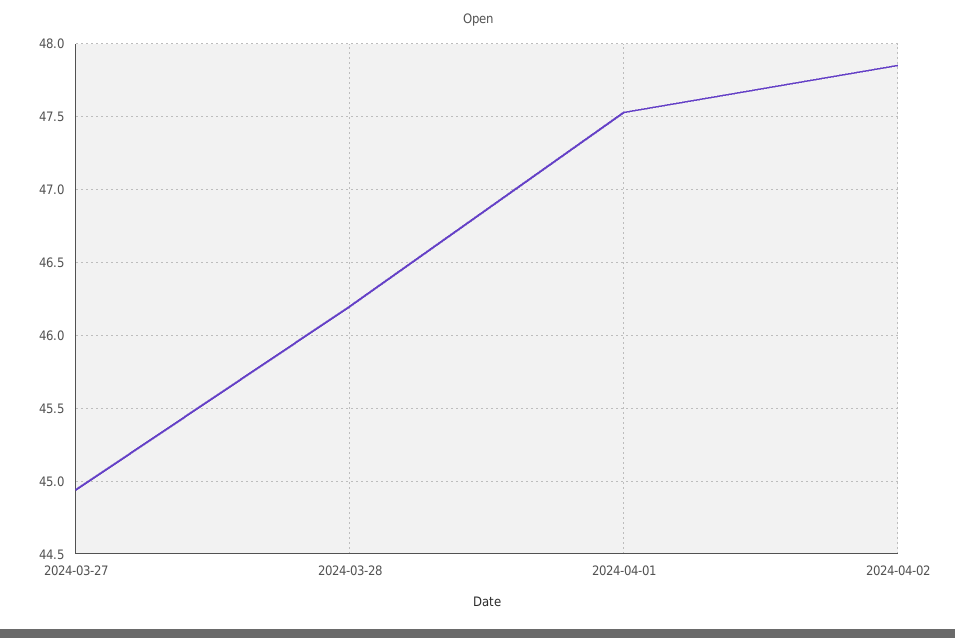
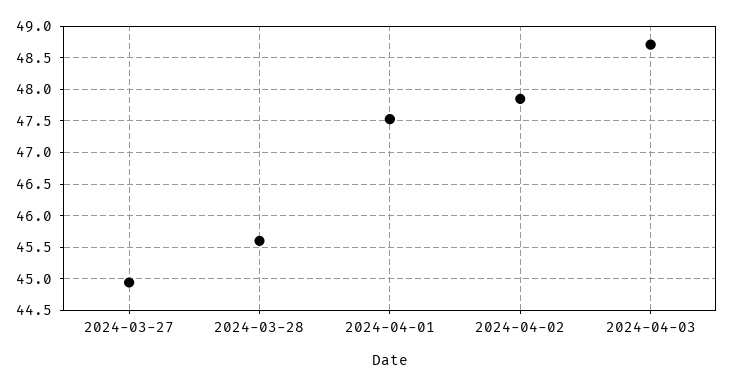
2024-03-28: 46.2 -> 45.6
2024-04-03: none -> 48.7

